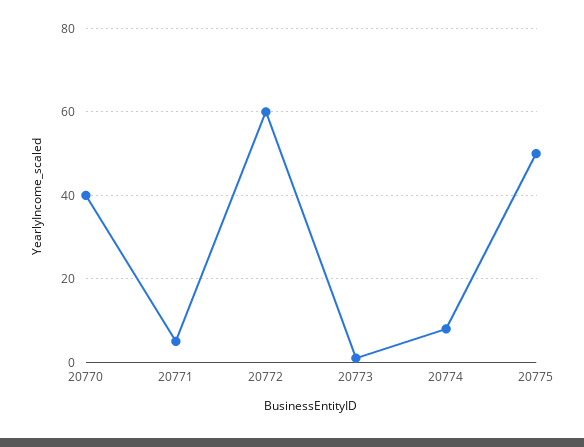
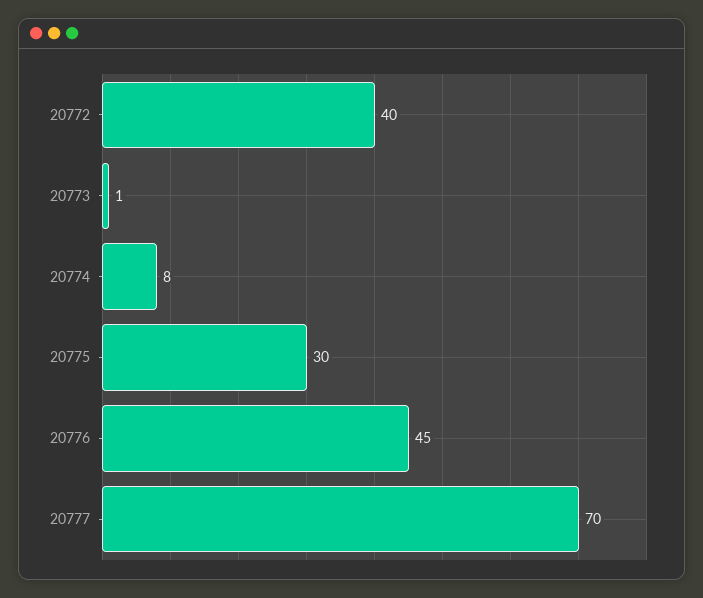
20770: 40 -> none
20771: 5 -> none
20772: 60 -> 40
20775: 50 -> 30
20776: none -> 45
20777: none -> 70

